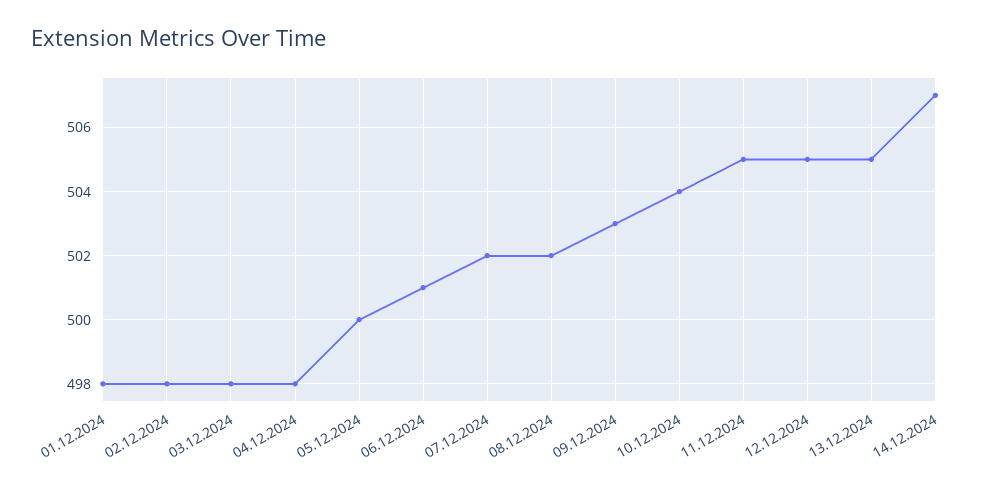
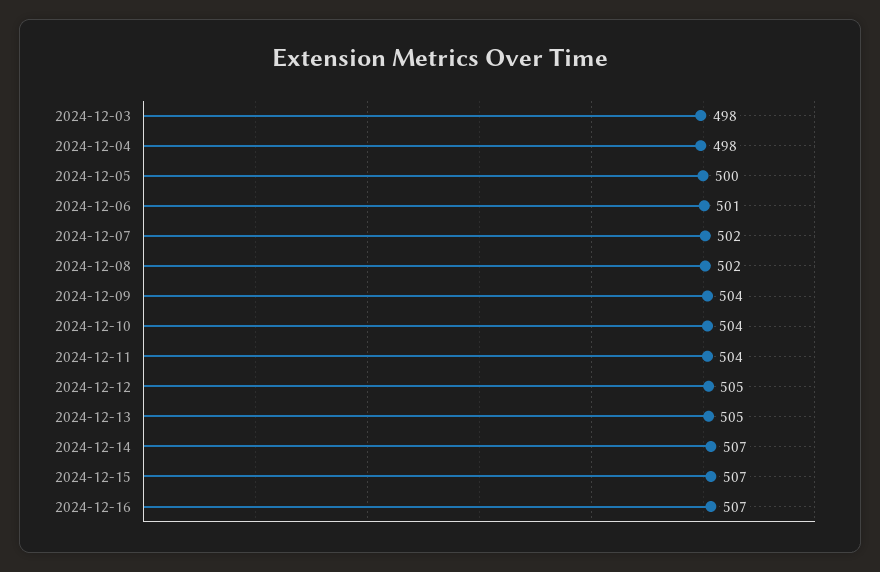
01.12.2024: 498 -> none
02.12.2024: 498 -> none
09.12.2024: 503 -> 504
11.12.2024: 505 -> 504
2024-12-15: none -> 507
2024-12-16: none -> 507

